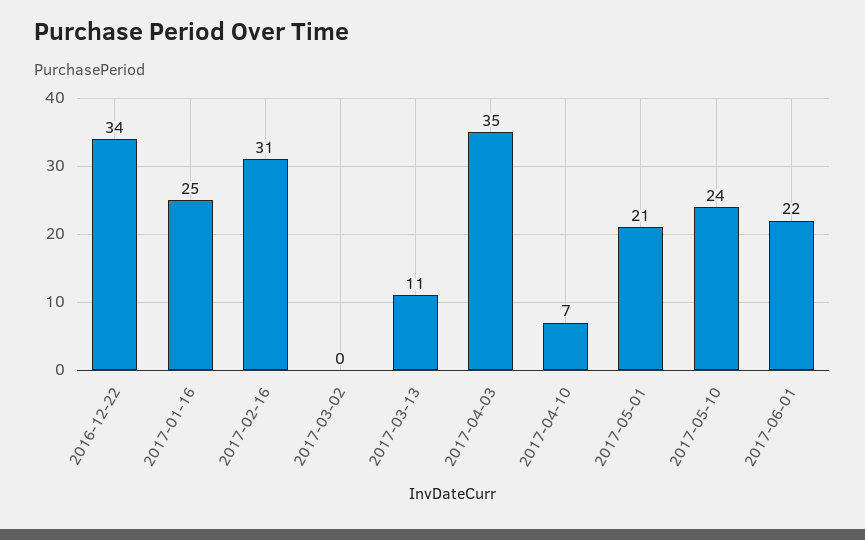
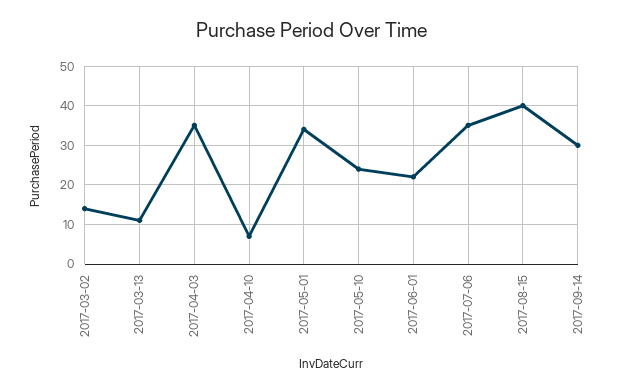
2016-12-22: 34 -> none
2017-01-16: 25 -> none
2017-02-16: 31 -> none
2017-03-02: 0 -> 15
2017-05-01: 21 -> 35
2017-07-06: none -> 35
2017-08-15: none -> 40
2017-09-14: none -> 30

